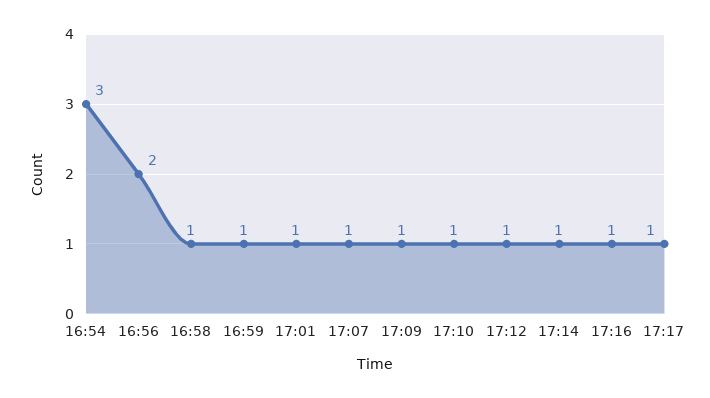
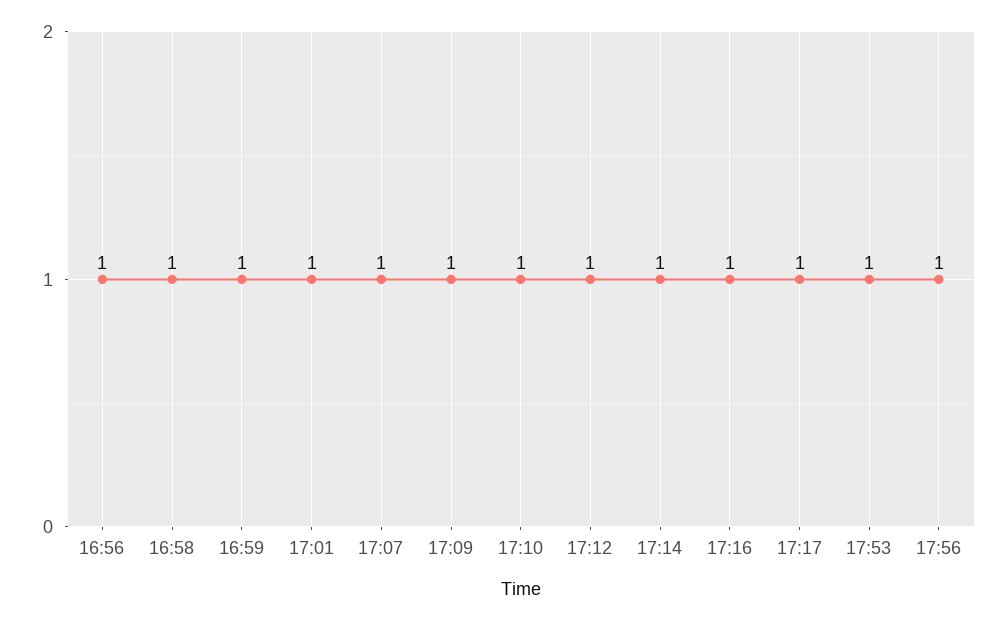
16:54: 3 -> none
16:56: 2 -> 1
17:53: none -> 1
17:56: none -> 1

